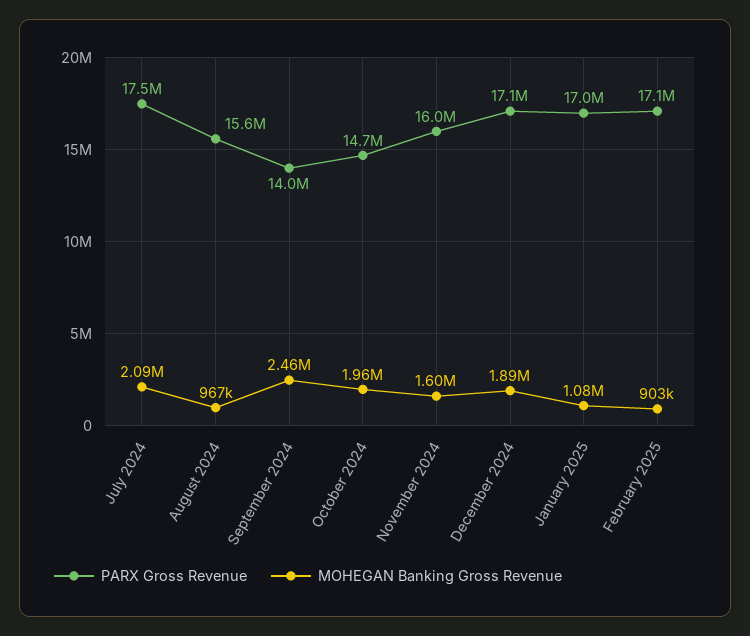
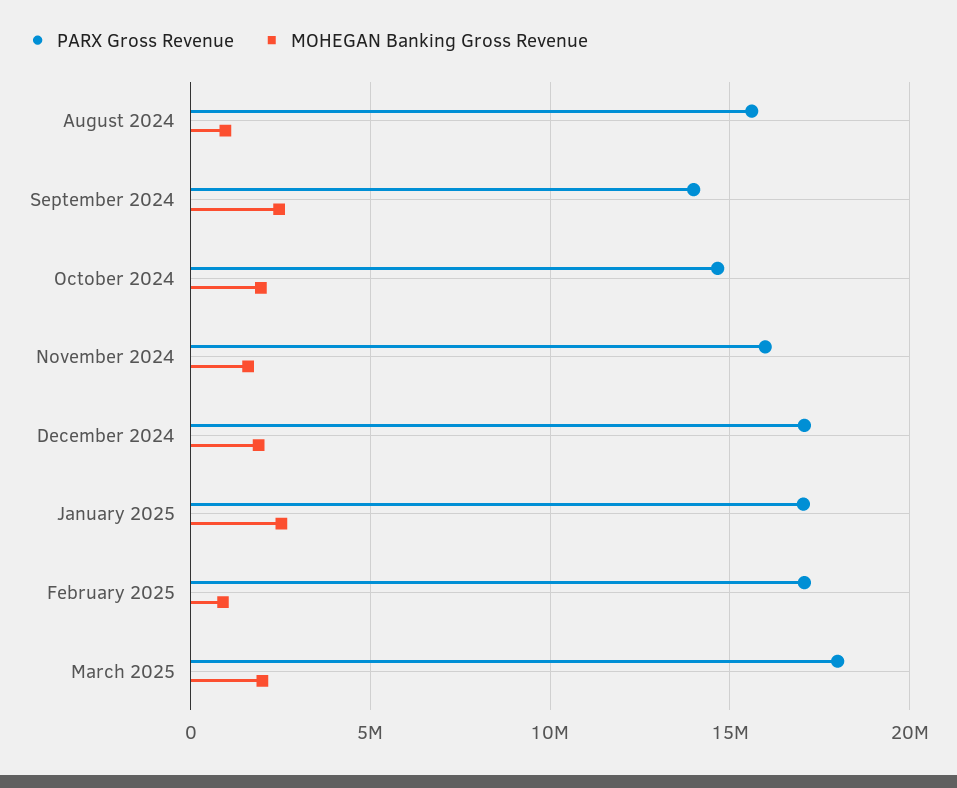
PARX Gross Revenue, July 2024: 17500000 -> none
MOHEGAN Banking Gross Revenue, July 2024: 2090000 -> none
MOHEGAN Banking Gross Revenue, January 2025: 1080000 -> 2500000
PARX Gross Revenue, March 2025: none -> 18000000
MOHEGAN Banking Gross Revenue, March 2025: none -> 2000000

